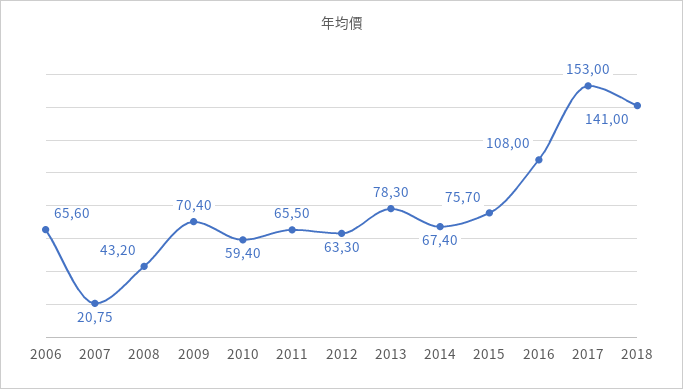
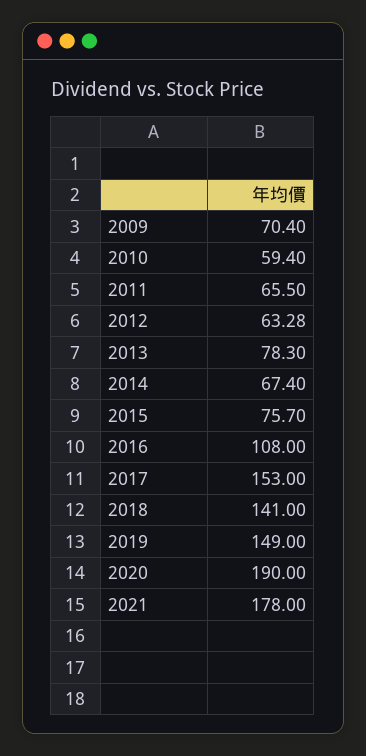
2006: 65.6 -> none
2007: 20.75 -> none
2008: 43.2 -> none
2012: 63.3 -> 63.28
2019: none -> 149
2020: none -> 190
2021: none -> 178

